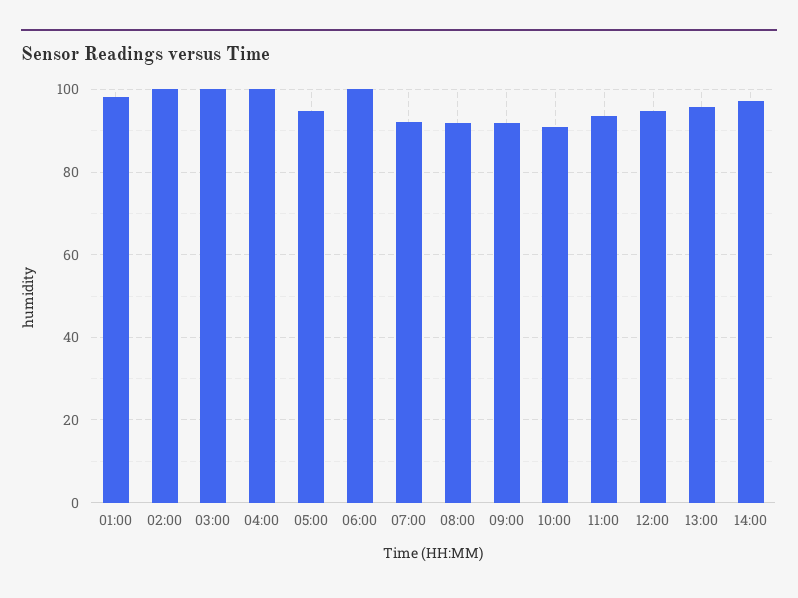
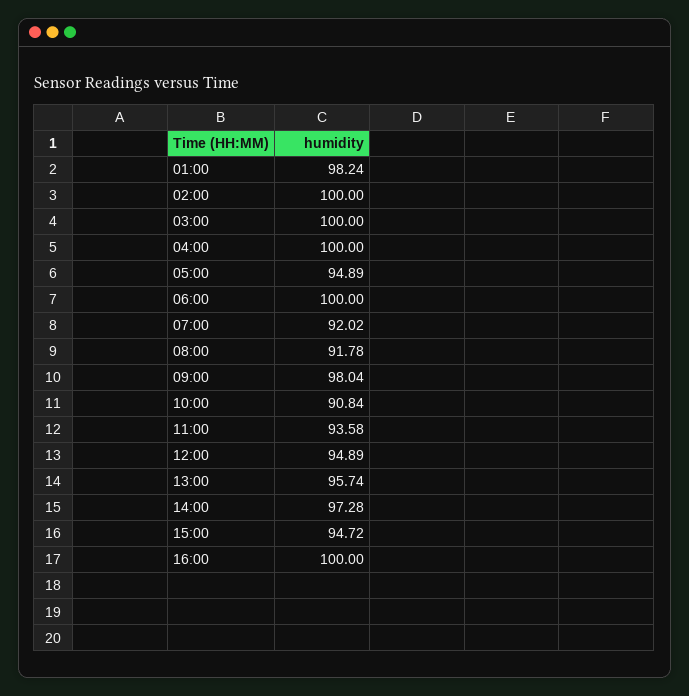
09:00: 92 -> 98.04
15:00: none -> 94.72
16:00: none -> 100

